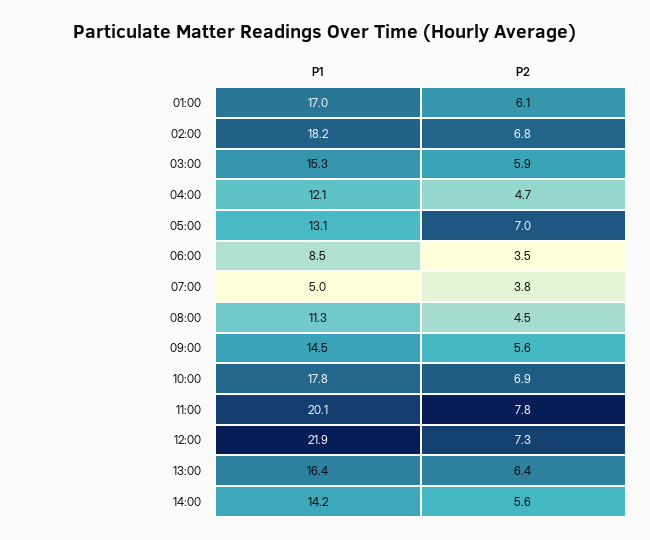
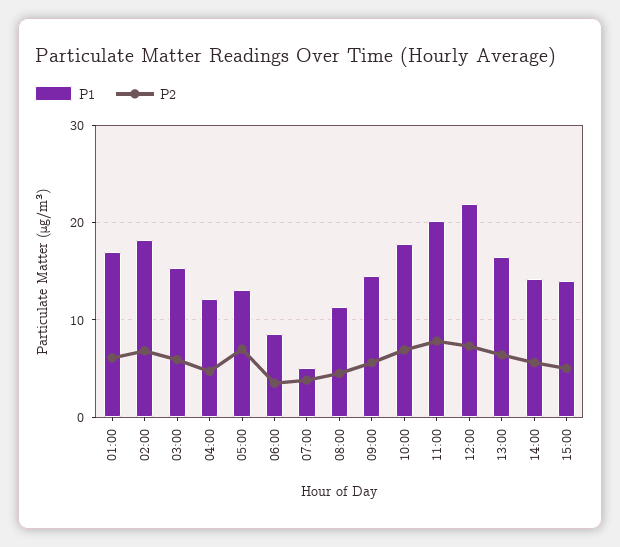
P1, 15:00: none -> 14
P2, 15:00: none -> 5

